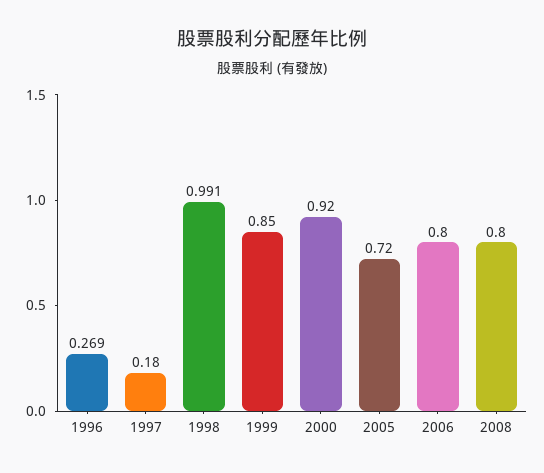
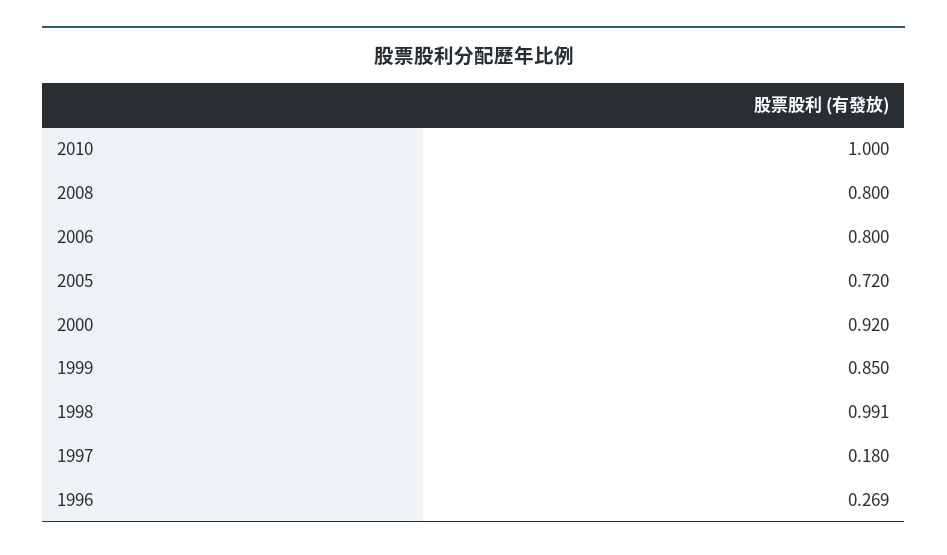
2010: none -> 1

